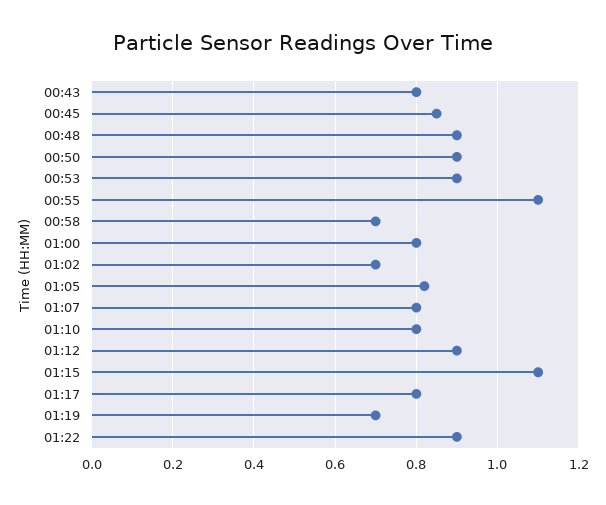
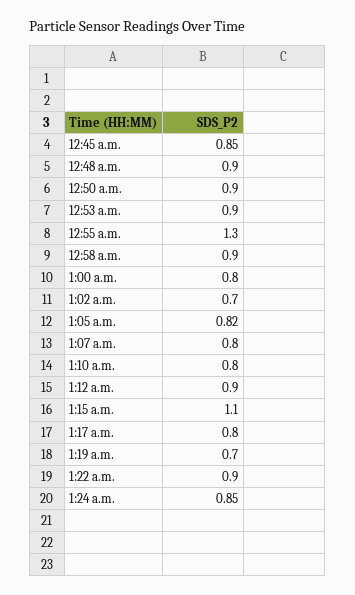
00:43: 0.8 -> none
00:55: 1.1 -> 1.3
00:58: 0.7 -> 0.9
1:24 a.m.: none -> 0.85

